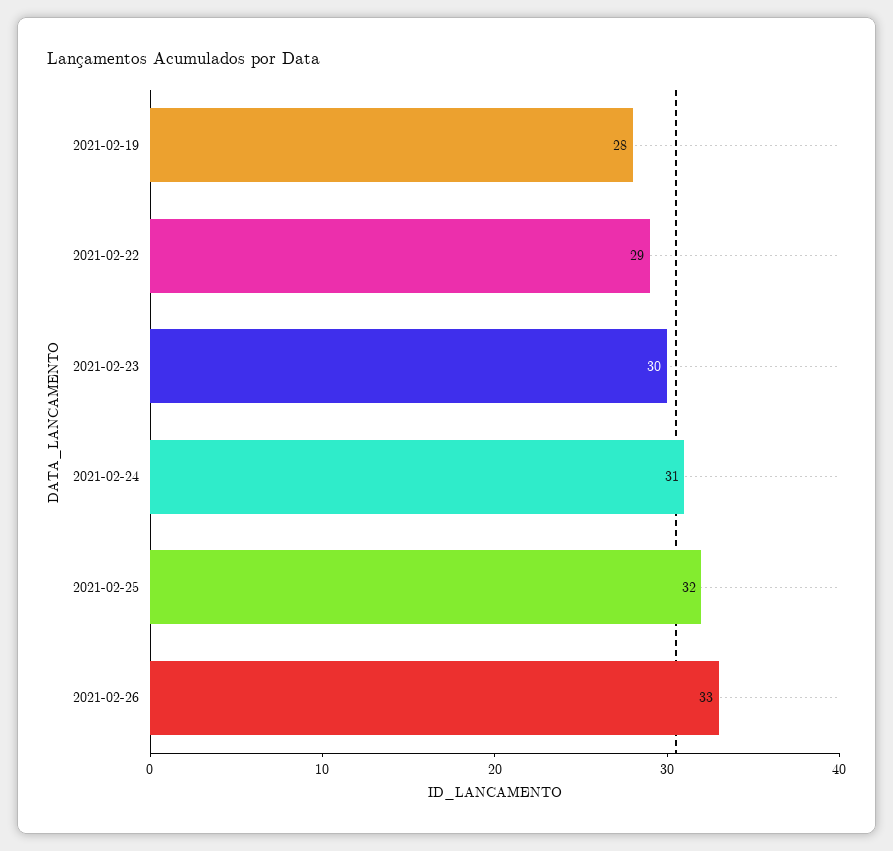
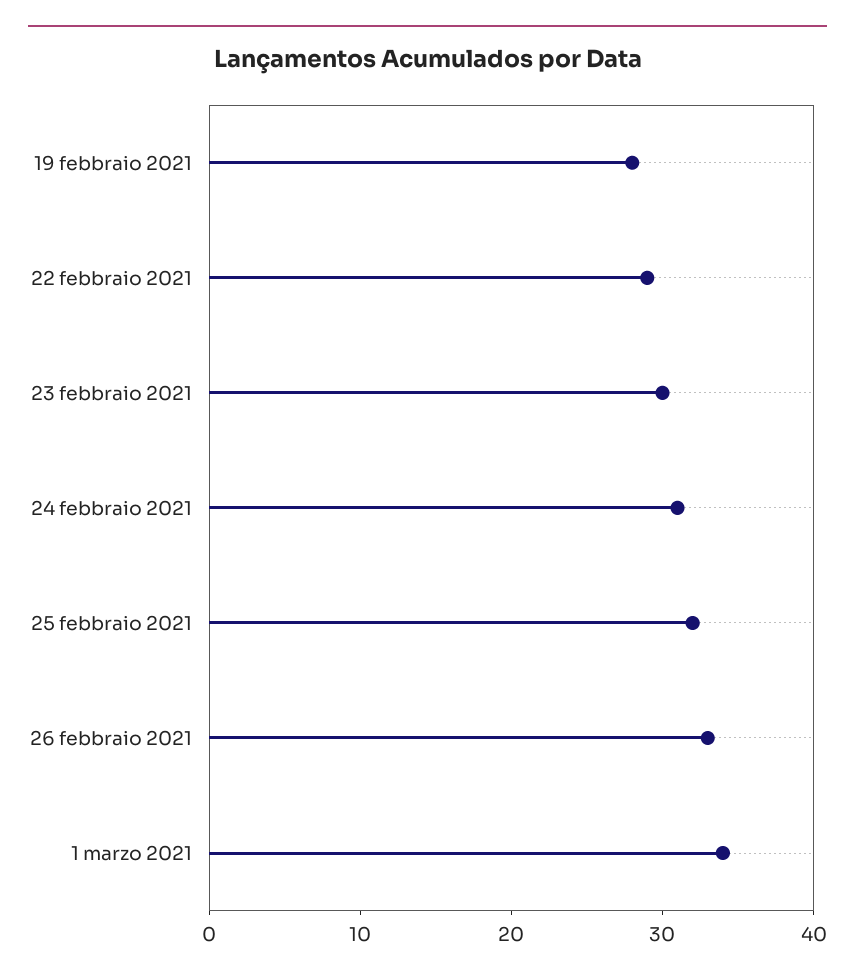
1 marzo 2021: none -> 34

